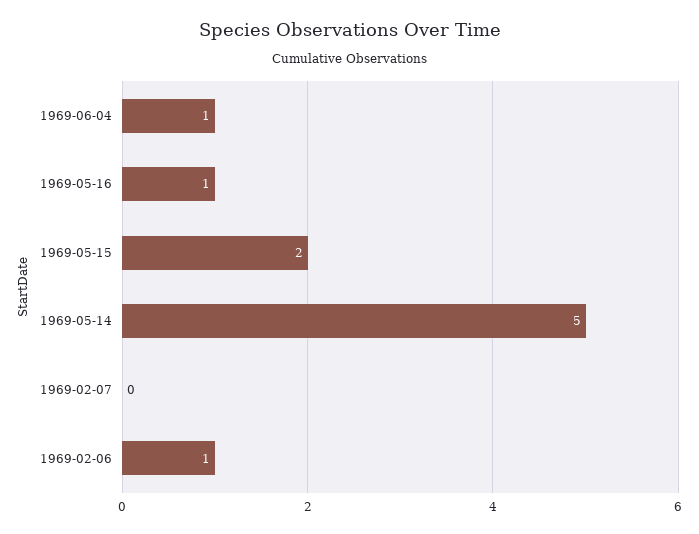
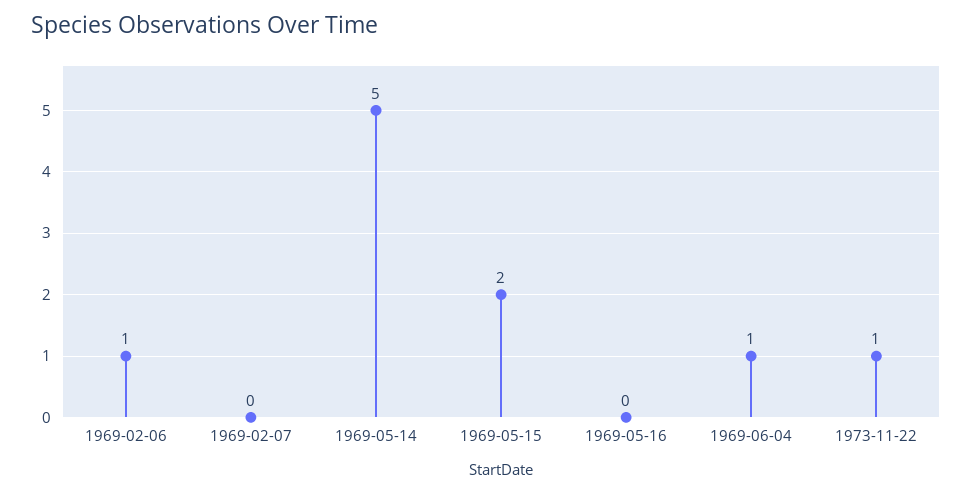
1969-05-16: 1 -> 0
1973-11-22: none -> 1

